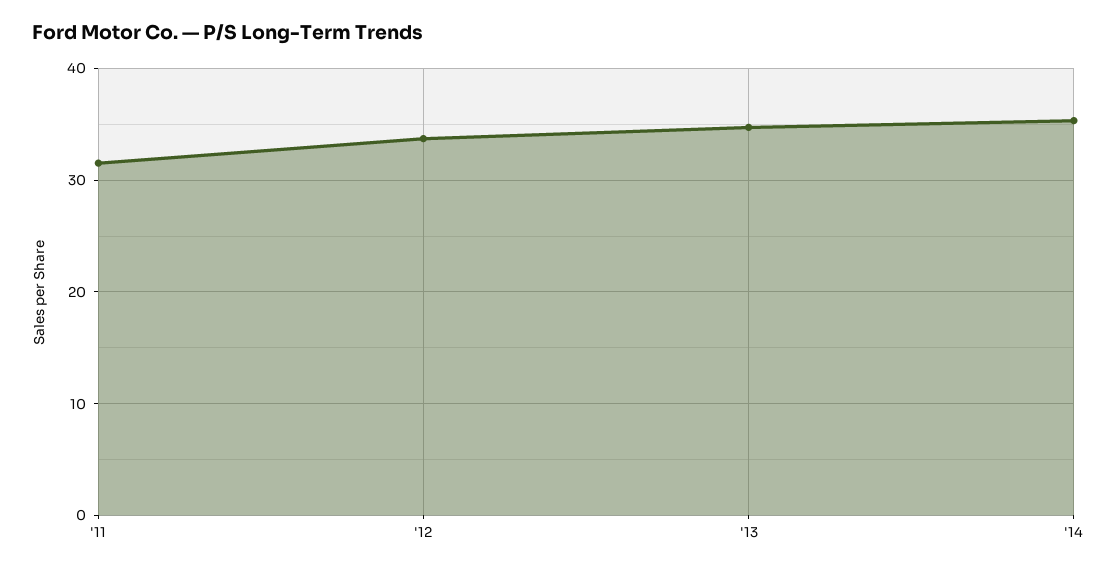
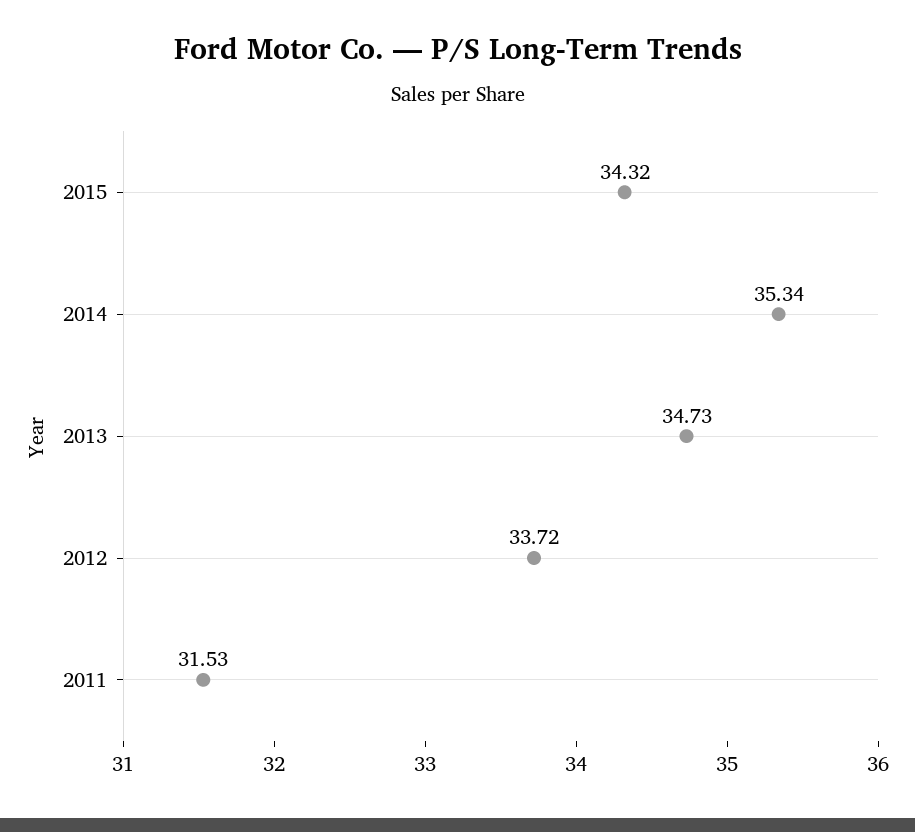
2015: none -> 34.32

